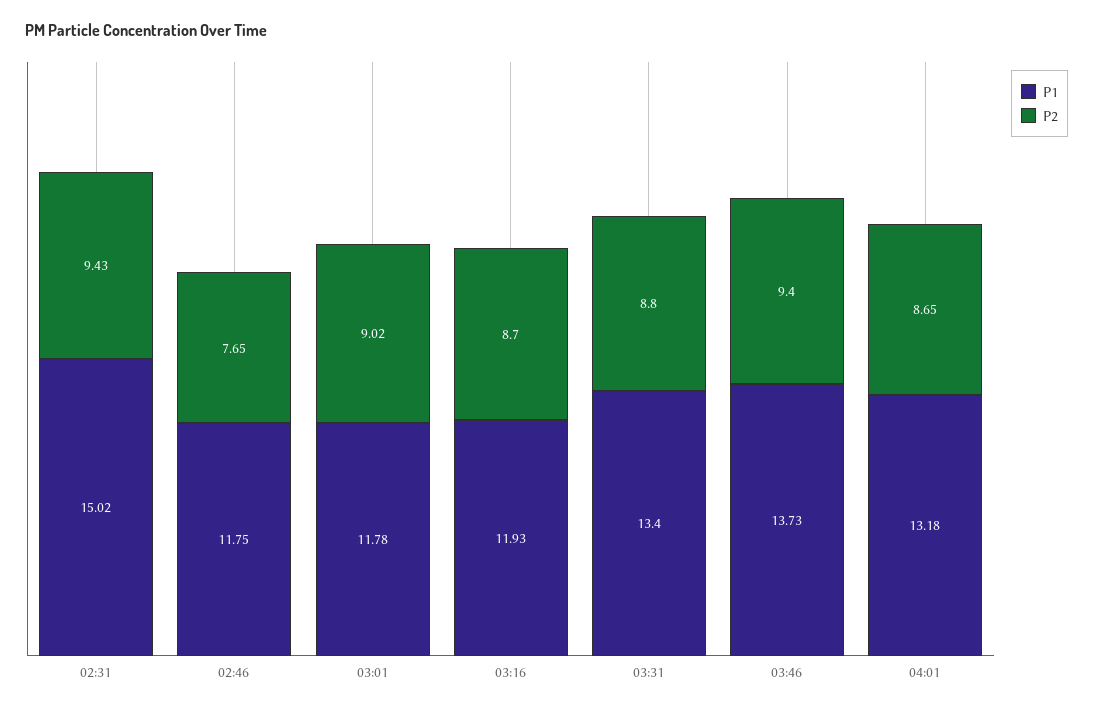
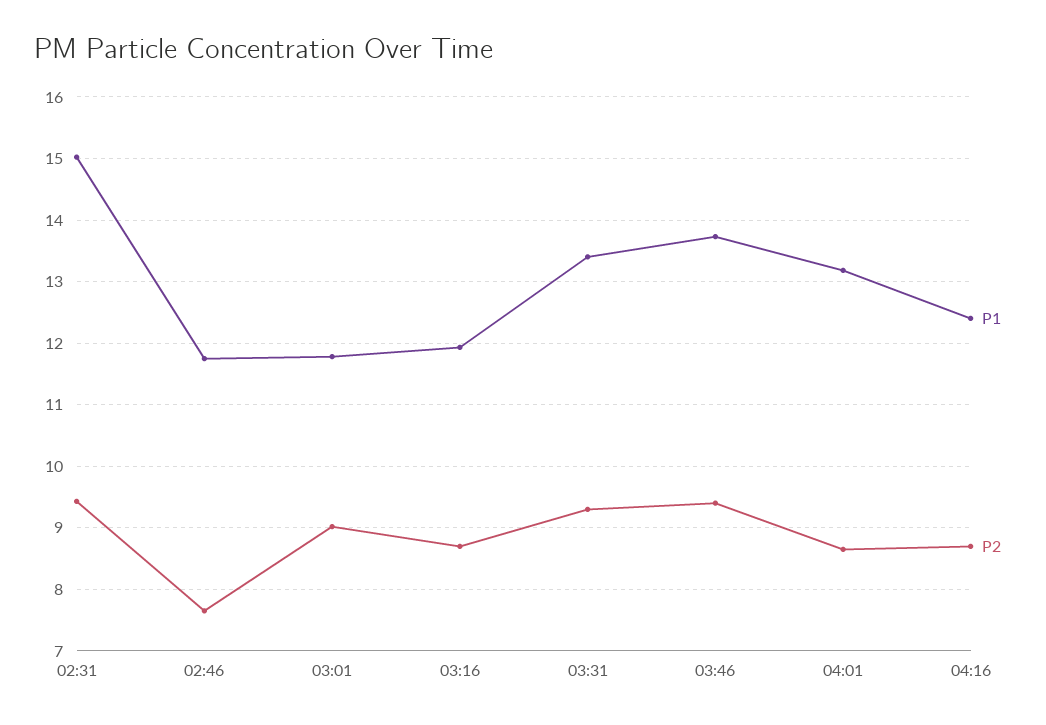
P2, 03:31: 8.8 -> 9.3
P1, 04:16: none -> 12.4
P2, 04:16: none -> 8.7

